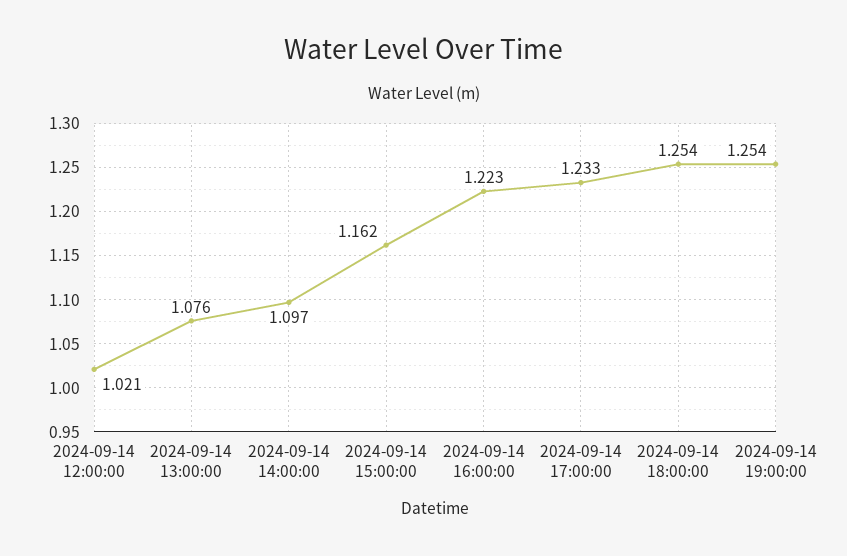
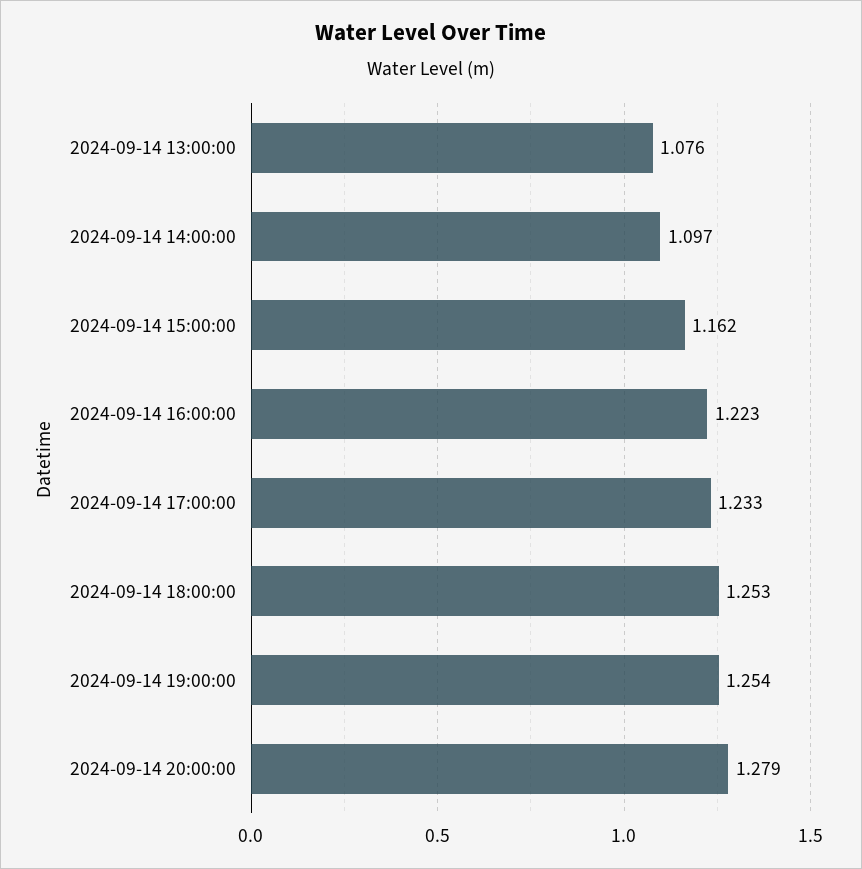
2024-09-14 12:00:00: 1.021 -> none
2024-09-14 18:00:00: 1.254 -> 1.253
2024-09-14 20:00:00: none -> 1.279

